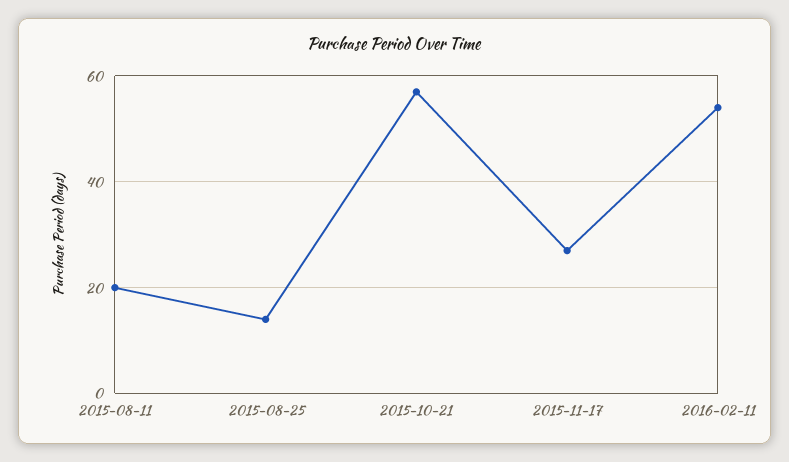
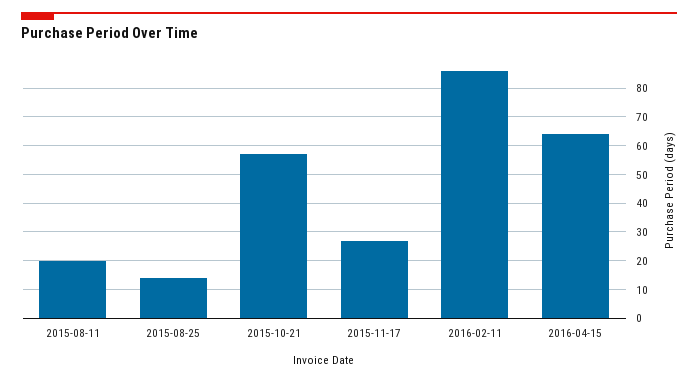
2016-02-11: 55 -> 85
2016-04-15: none -> 65

